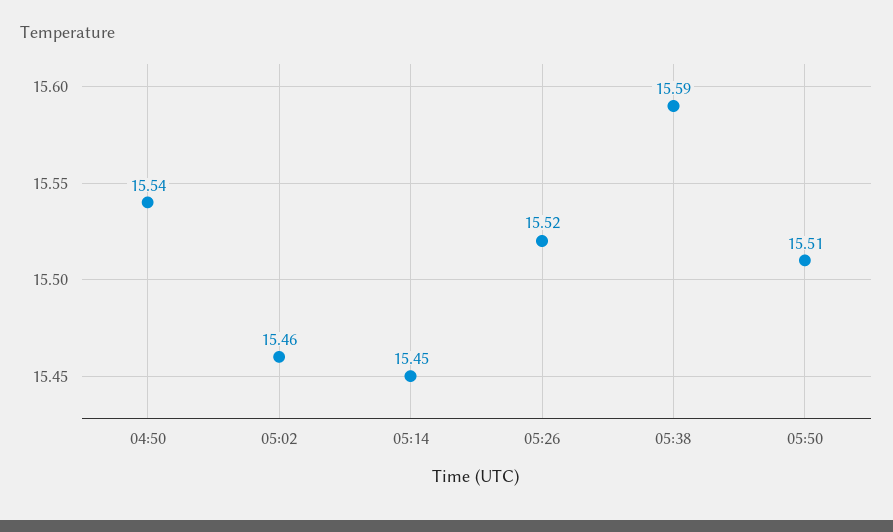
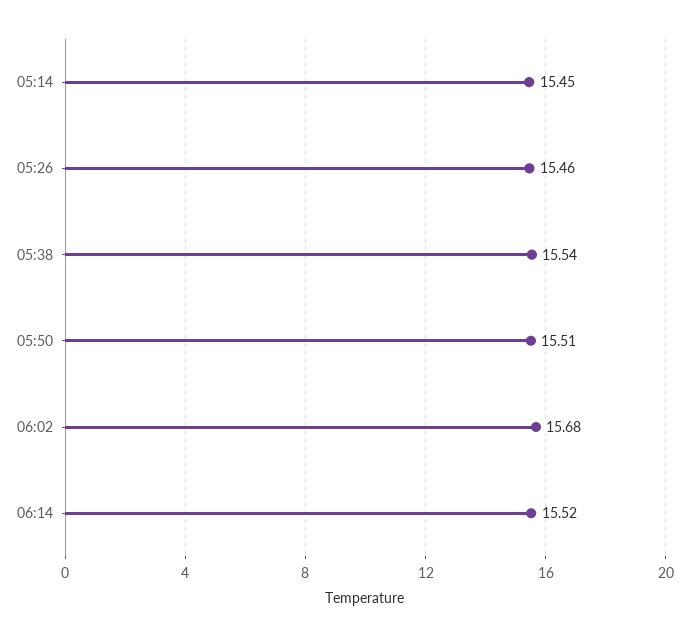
04:50: 15.54 -> none
05:02: 15.46 -> none
05:26: 15.52 -> 15.46
05:38: 15.59 -> 15.54
06:02: none -> 15.68
06:14: none -> 15.52

